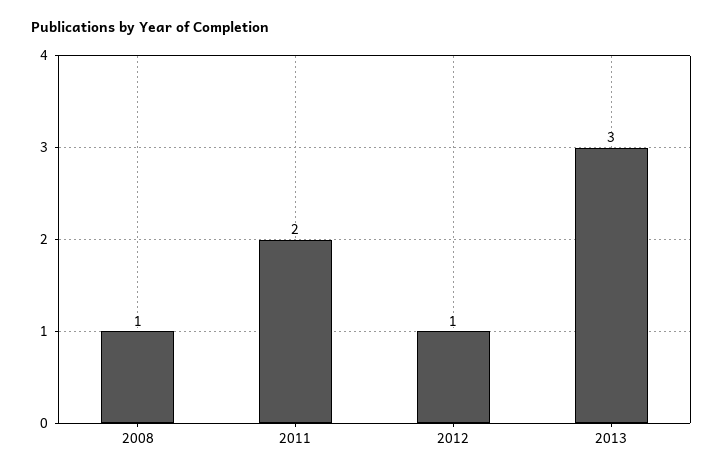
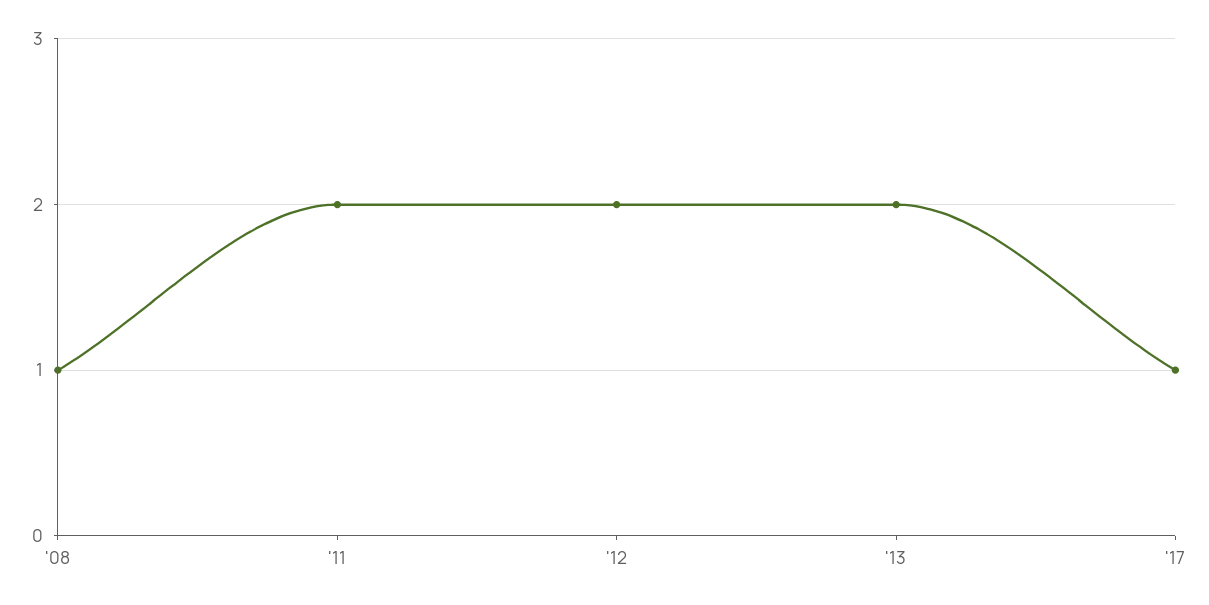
2012: 1 -> 2
2013: 3 -> 2
'17: none -> 1

